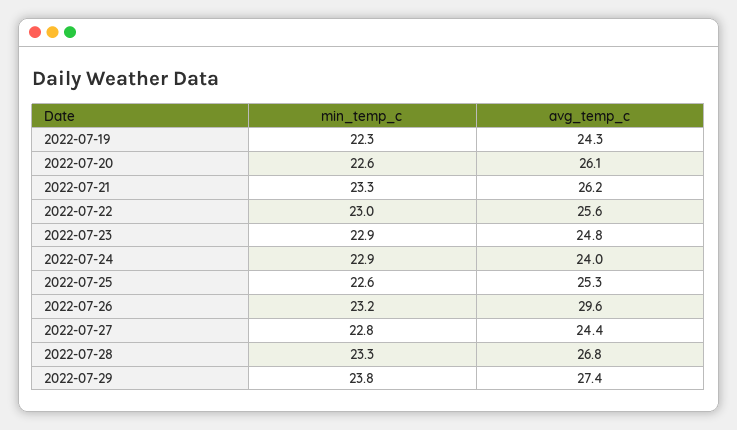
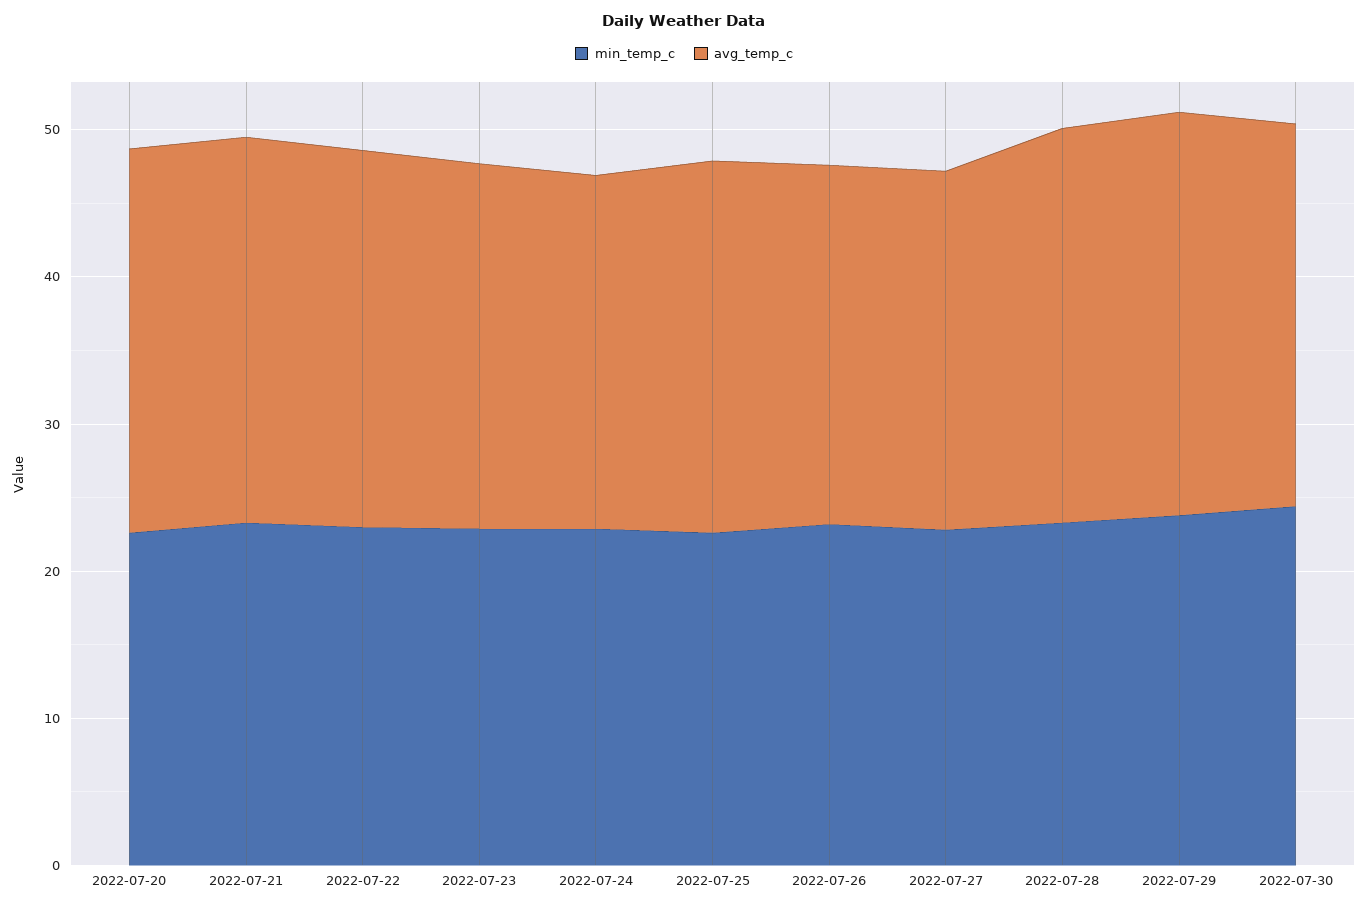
min_temp_c, 2022-07-19: 22.3 -> none
avg_temp_c, 2022-07-19: 24.3 -> none
avg_temp_c, 2022-07-26: 29.6 -> 24
min_temp_c, 2022-07-30: none -> 24
avg_temp_c, 2022-07-30: none -> 26

